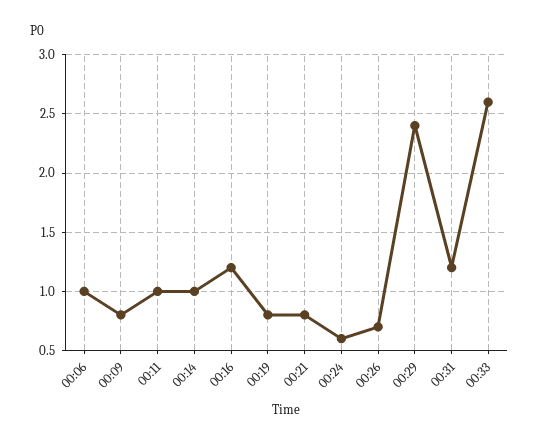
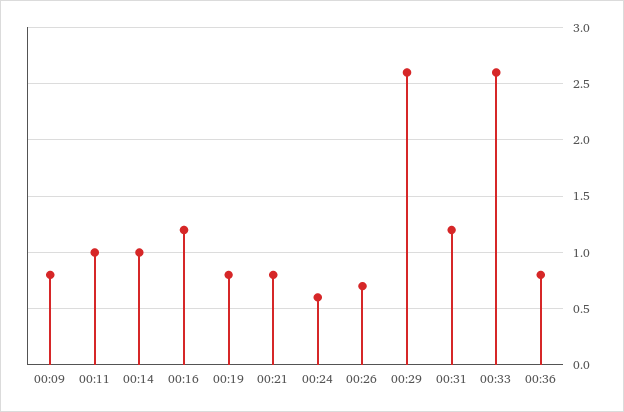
00:06: 1 -> none
00:29: 2.4 -> 2.6
00:36: none -> 0.8

